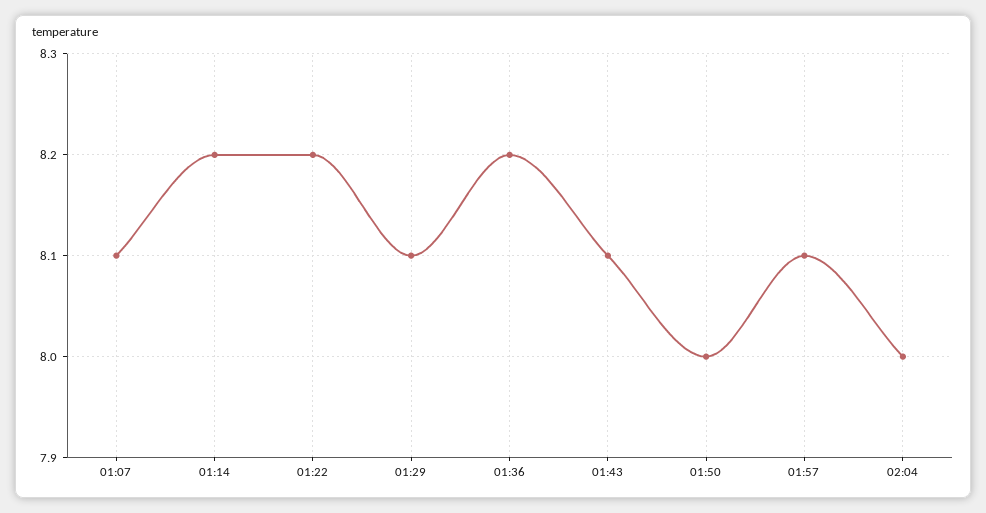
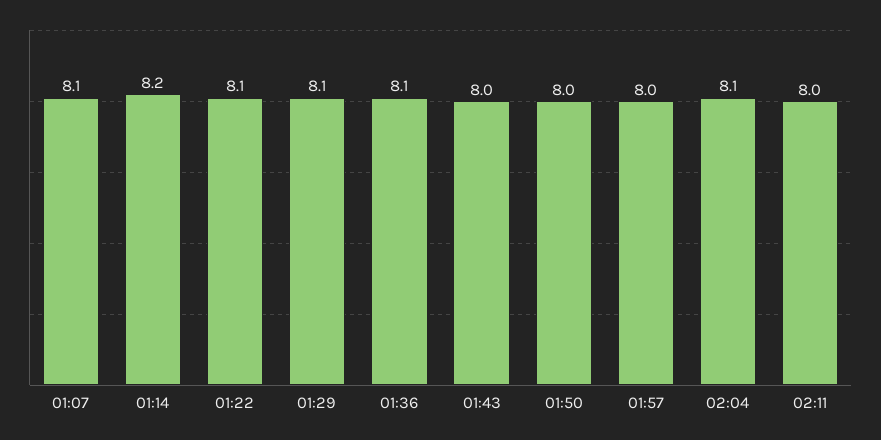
01:22: 8.2 -> 8.1
01:36: 8.2 -> 8.1
01:43: 8.1 -> 8
01:57: 8.1 -> 8
02:04: 8 -> 8.1
02:11: none -> 8

